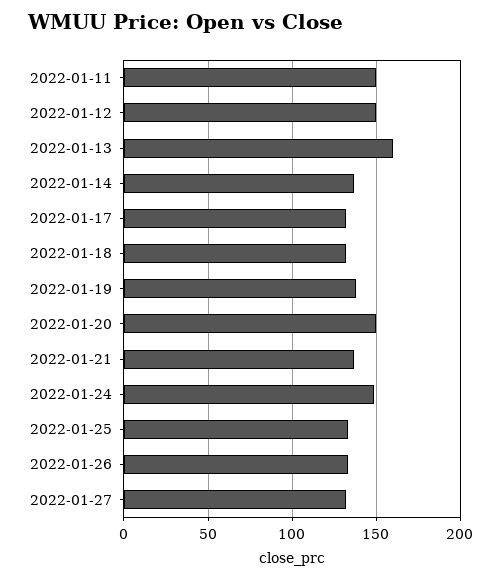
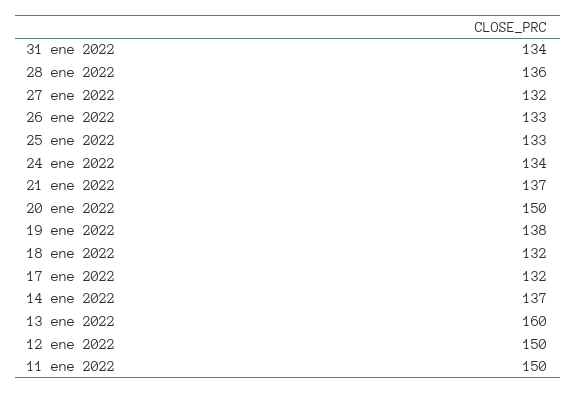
2022-01-24: 150 -> 134
31 ene 2022: none -> 134
28 ene 2022: none -> 136

